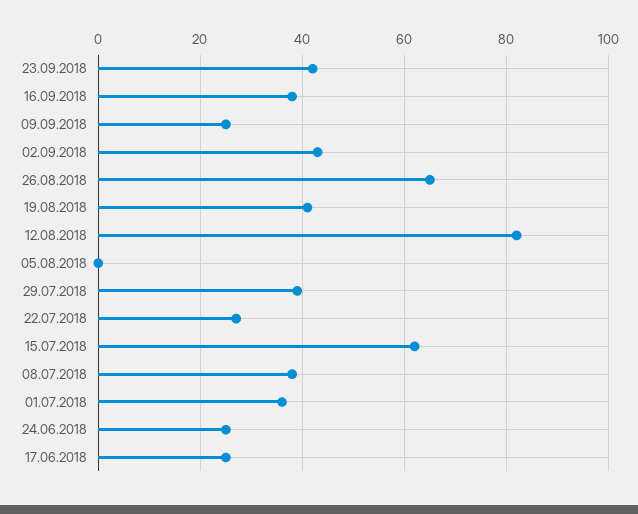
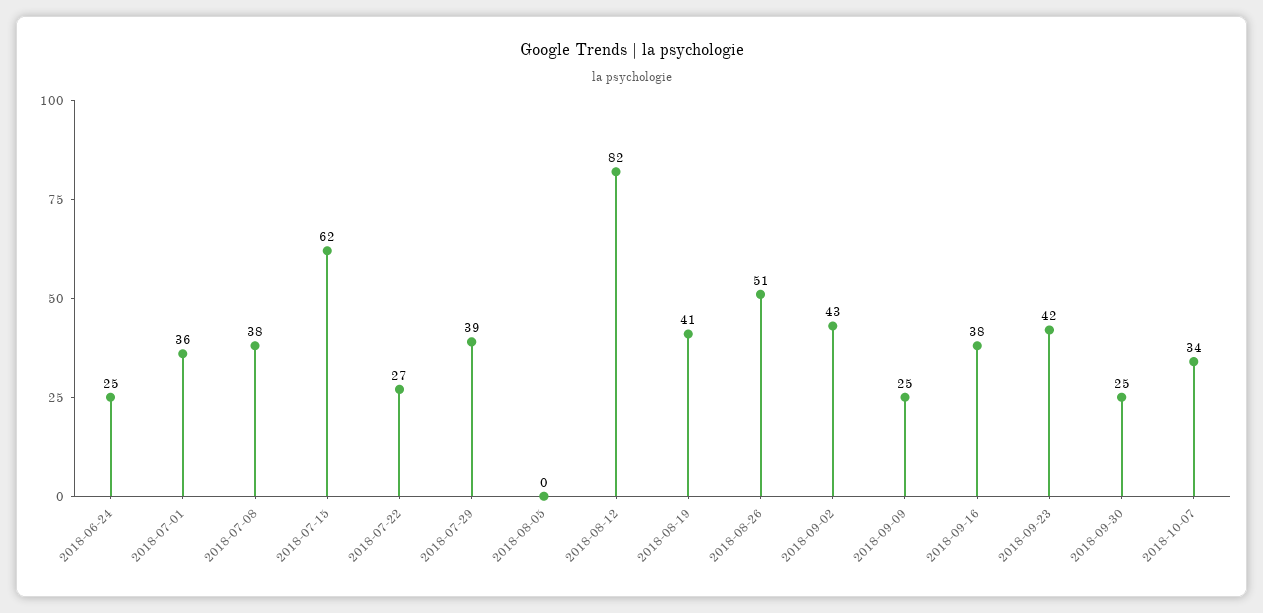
26.08.2018: 65 -> 51
17.06.2018: 25 -> none
2018-09-30: none -> 25
2018-10-07: none -> 34

